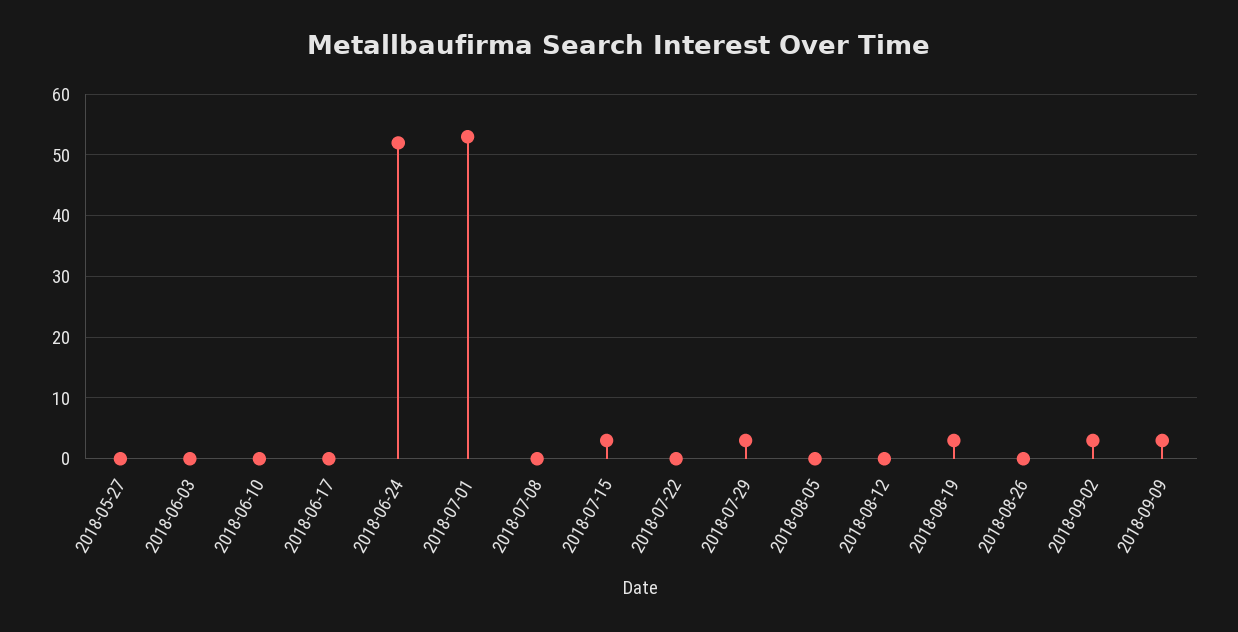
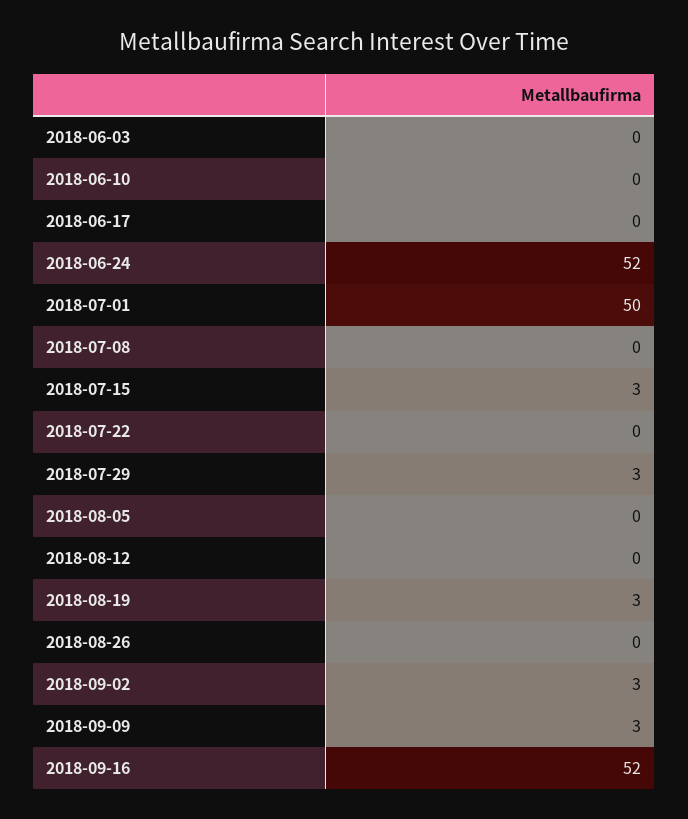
2018-05-27: 0 -> none
2018-07-01: 53 -> 50
2018-09-16: none -> 52

